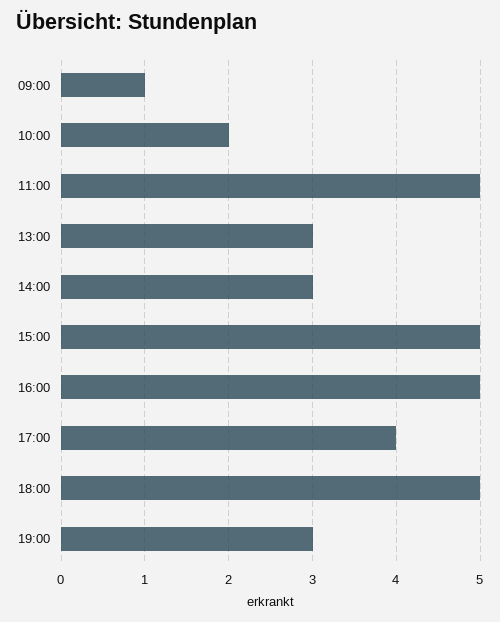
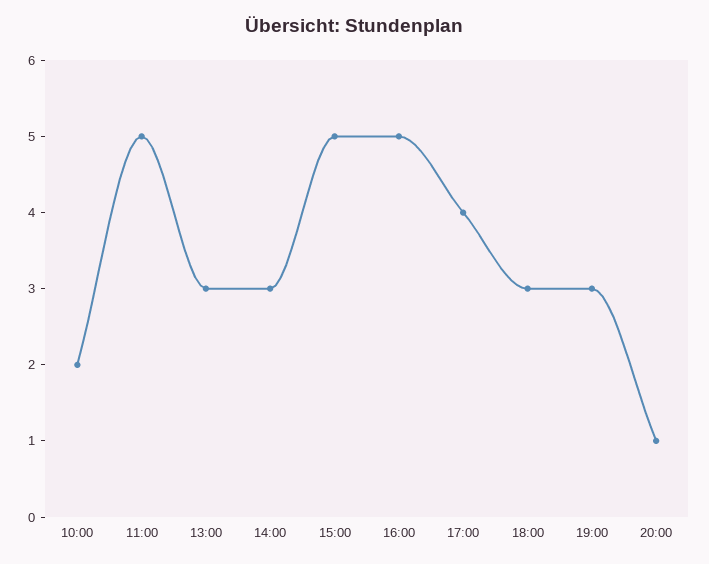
09:00: 1 -> none
18:00: 5 -> 3
20:00: none -> 1

